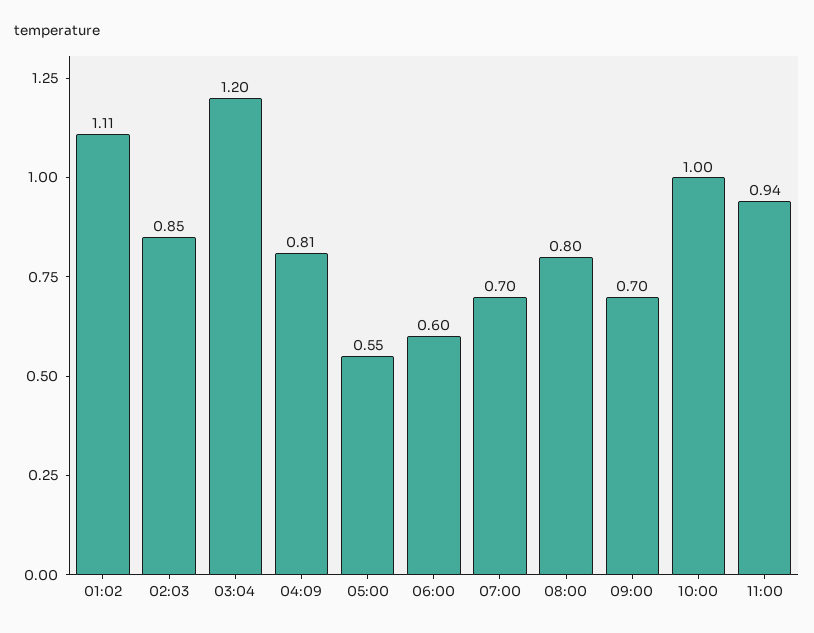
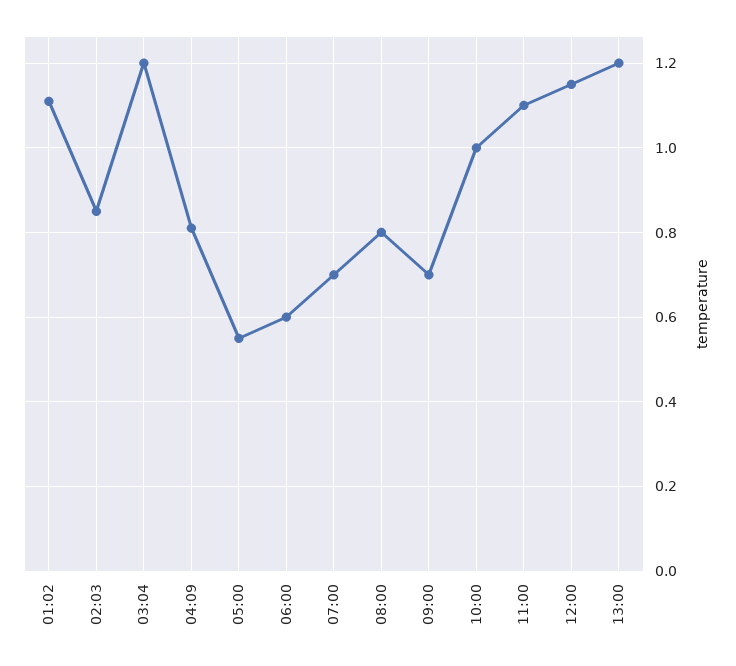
11:00: 0.94 -> 1.1
12:00: none -> 1.15
13:00: none -> 1.2

